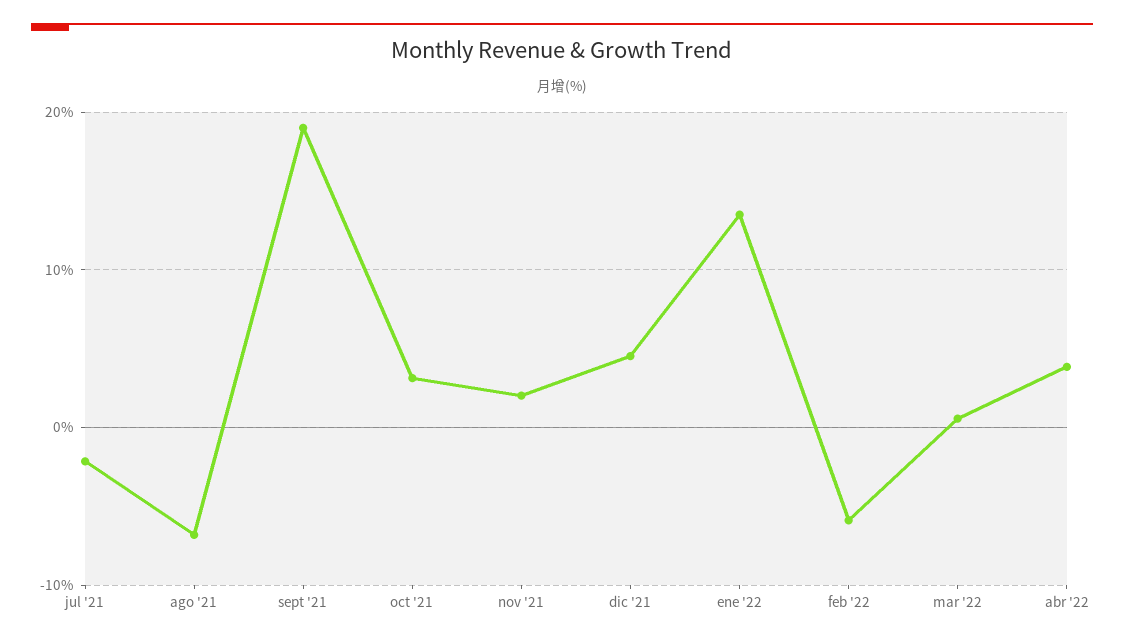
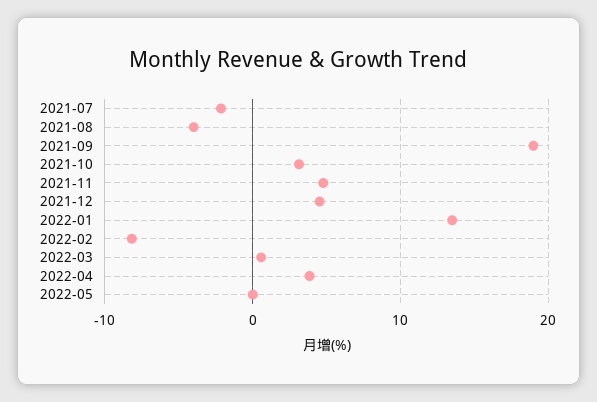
ago '21: -7 -> -4
nov '21: 2 -> 5
feb '22: -6 -> -8
2022-05: none -> 0

